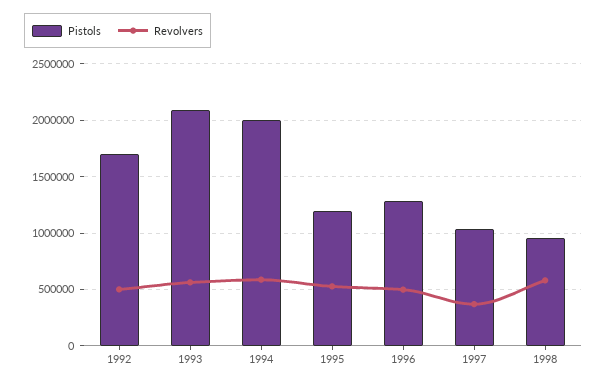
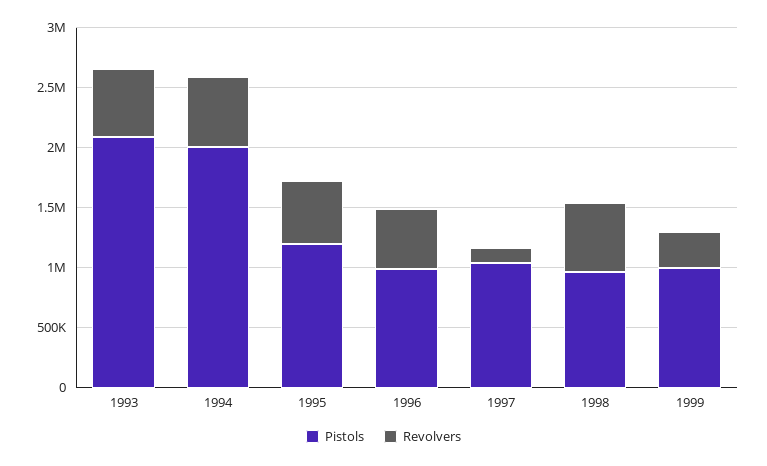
Pistols, 1992: 1700000 -> none
Revolvers, 1992: 500000 -> none
Pistols, 1996: 1300000 -> 1000000
Revolvers, 1997: 400000 -> 100000
Pistols, 1999: none -> 1000000
Revolvers, 1999: none -> 300000

